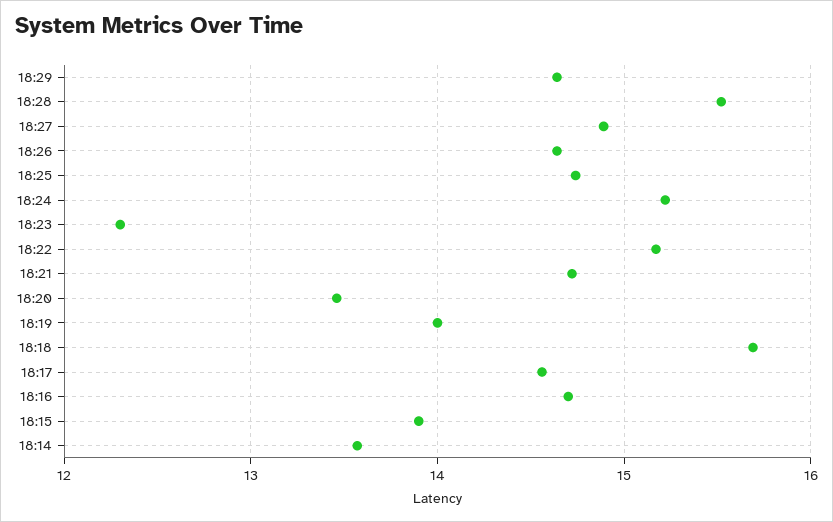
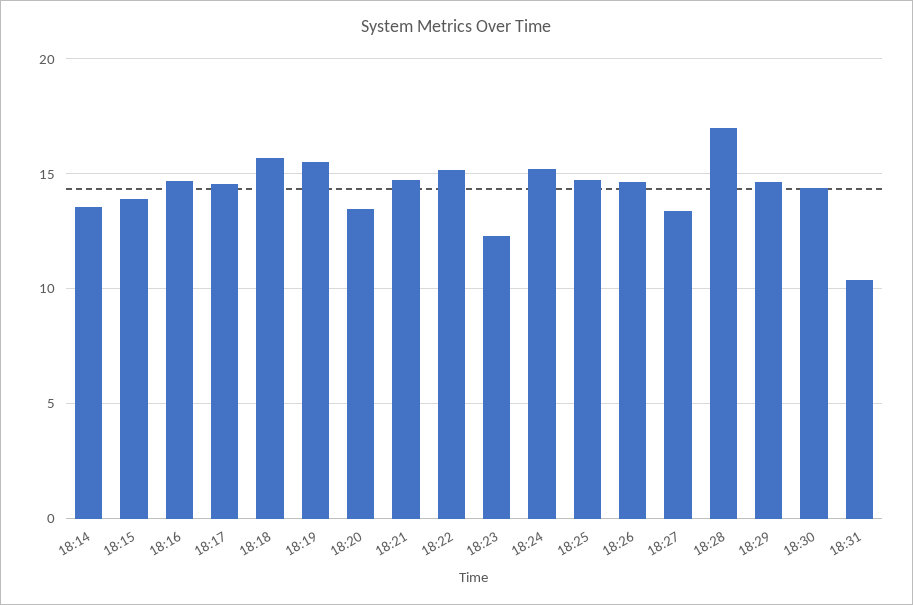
18:28: 15.5 -> 17
18:27: 14.9 -> 13.5
18:19: 14 -> 15.5
18:30: none -> 14.5
18:31: none -> 10.5

